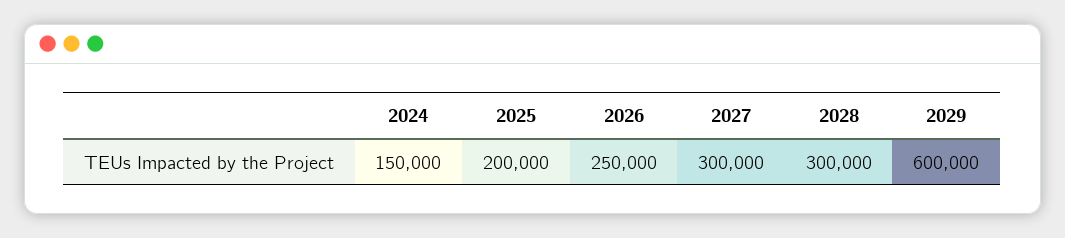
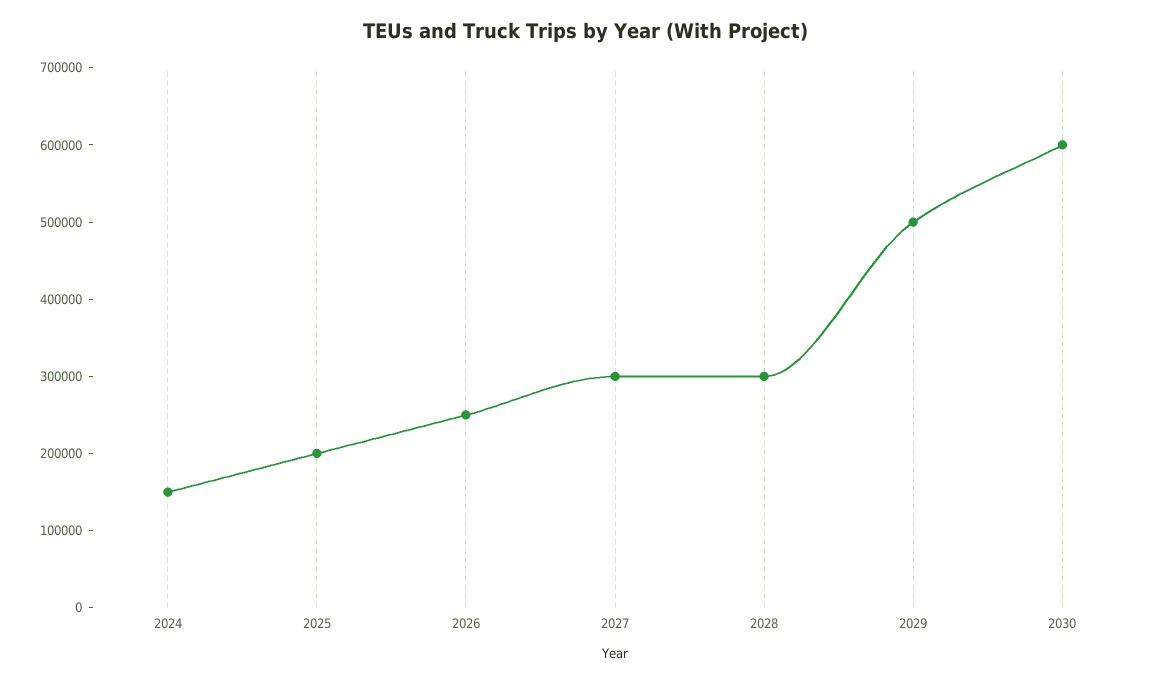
2029: 600000 -> 500000
2030: none -> 600000

